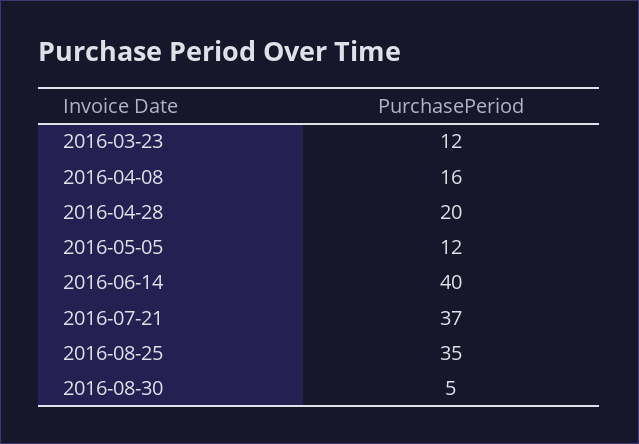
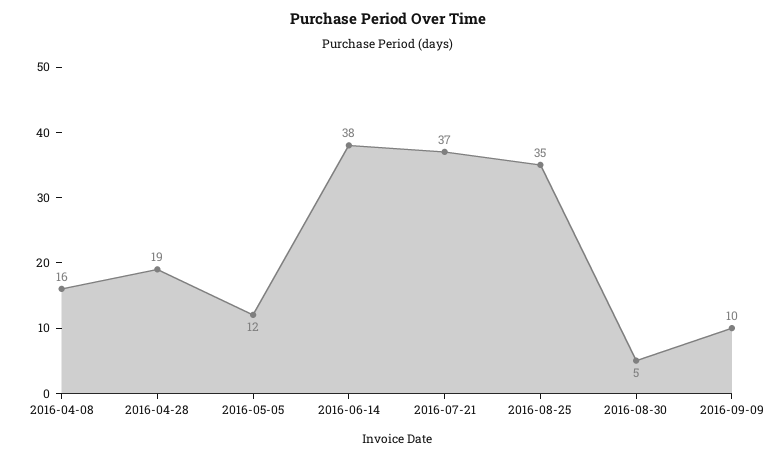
2016-03-23: 12 -> none
2016-04-28: 20 -> 19
2016-06-14: 40 -> 38
2016-09-09: none -> 10

